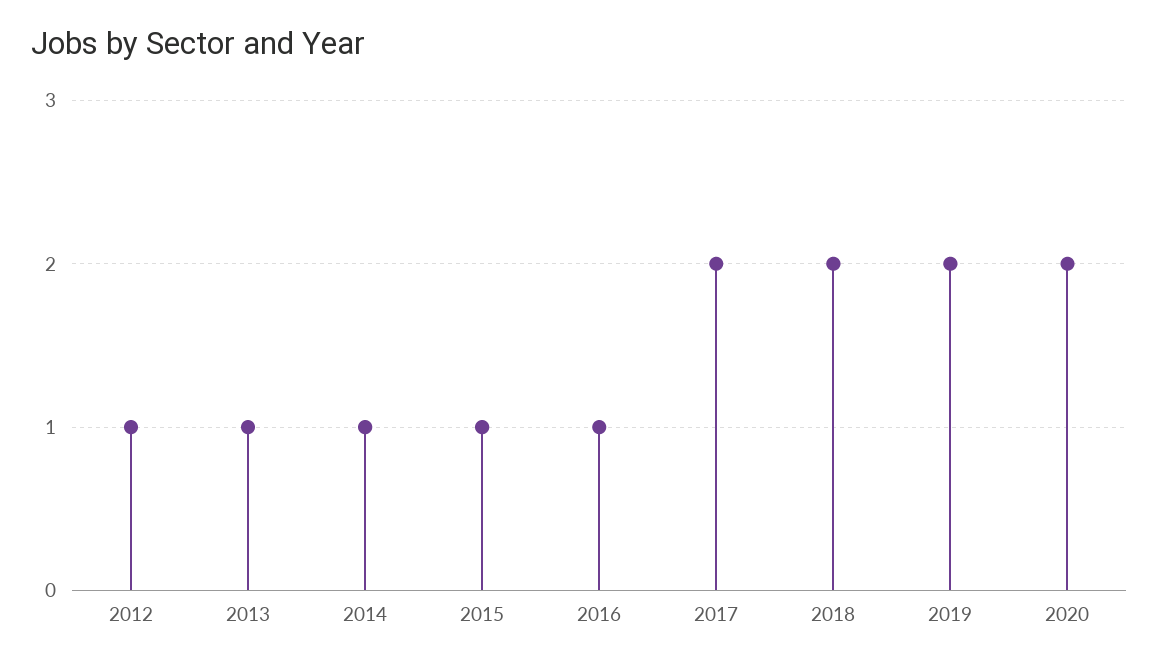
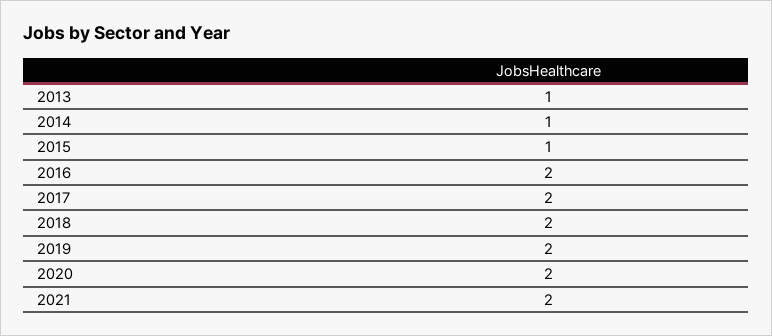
2012: 1 -> none
2016: 1 -> 2
2021: none -> 2

